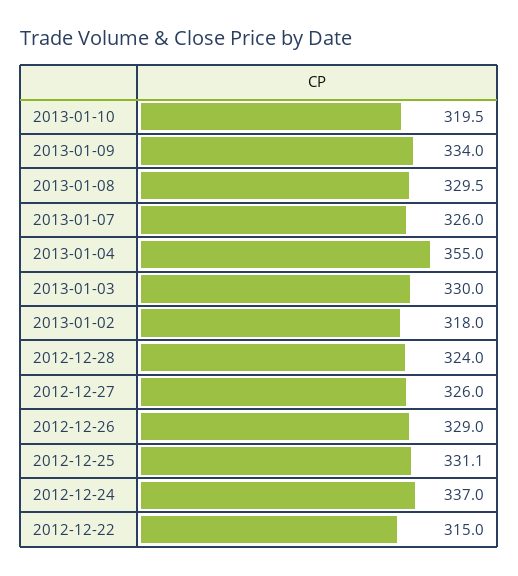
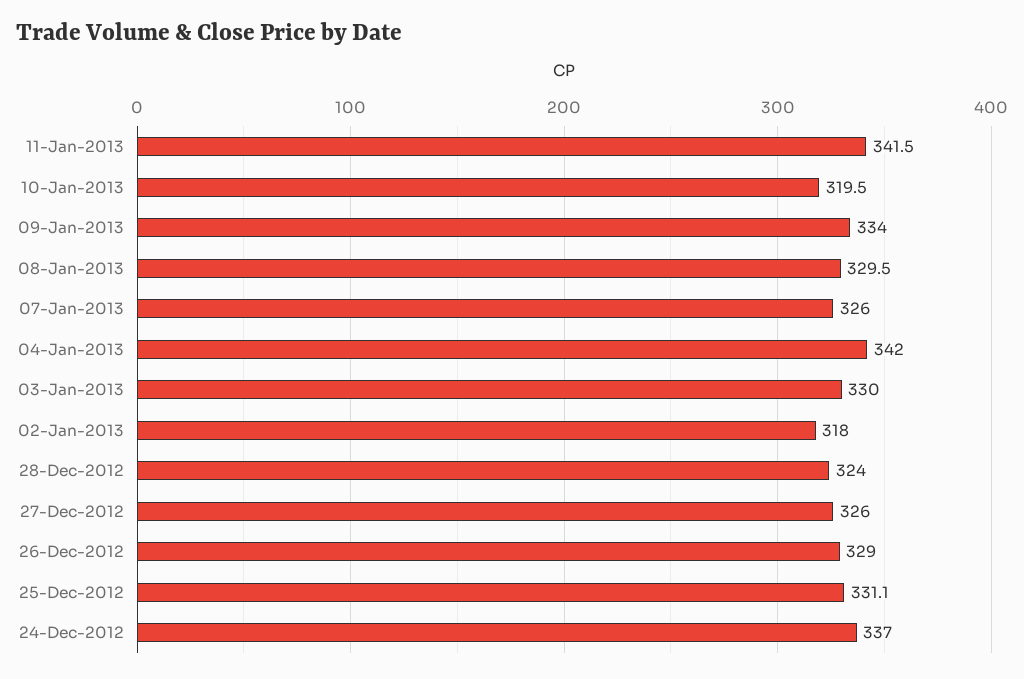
2013-01-04: 355 -> 342
2012-12-22: 315 -> none
11-Jan-2013: none -> 341.5

